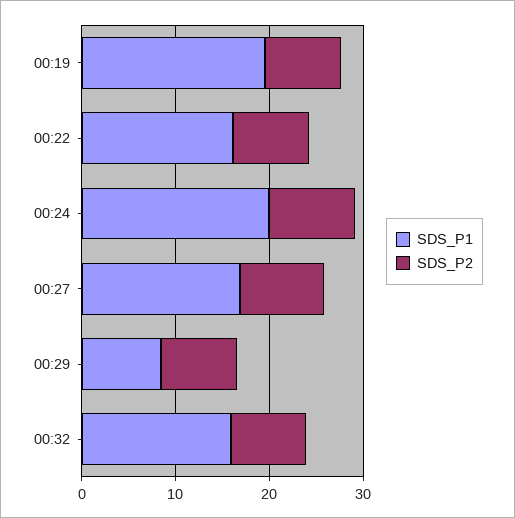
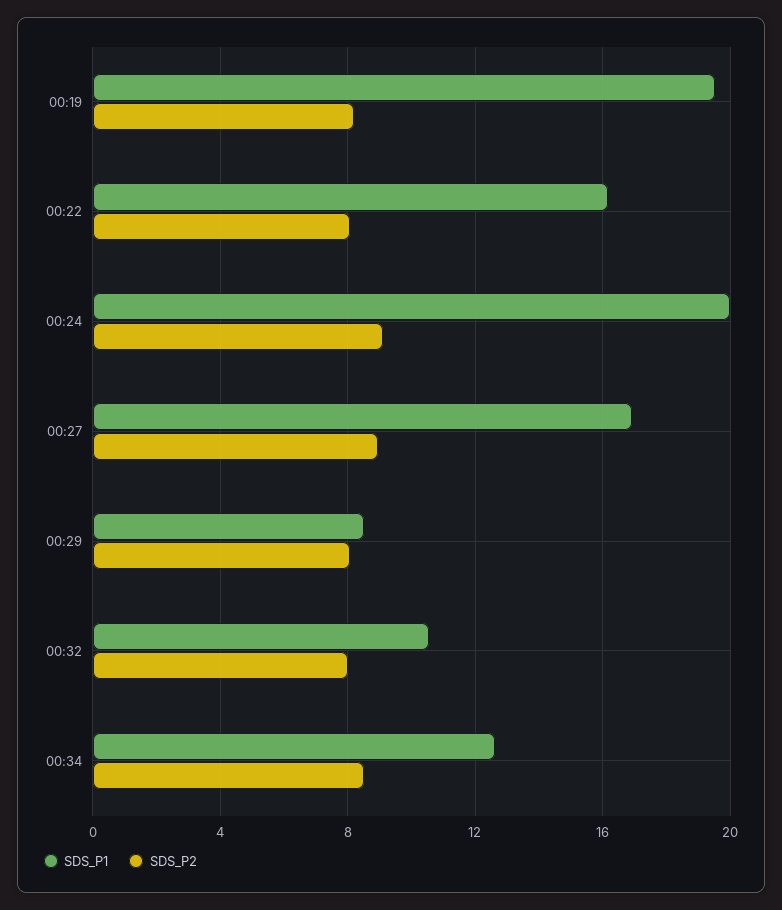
SDS_P1, 00:32: 16 -> 10.5
SDS_P1, 00:34: none -> 12.5
SDS_P2, 00:34: none -> 8.5

